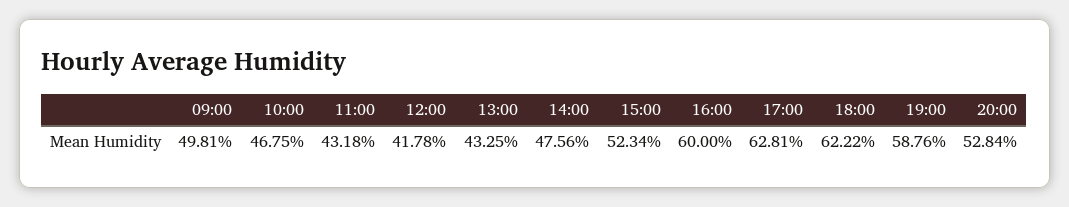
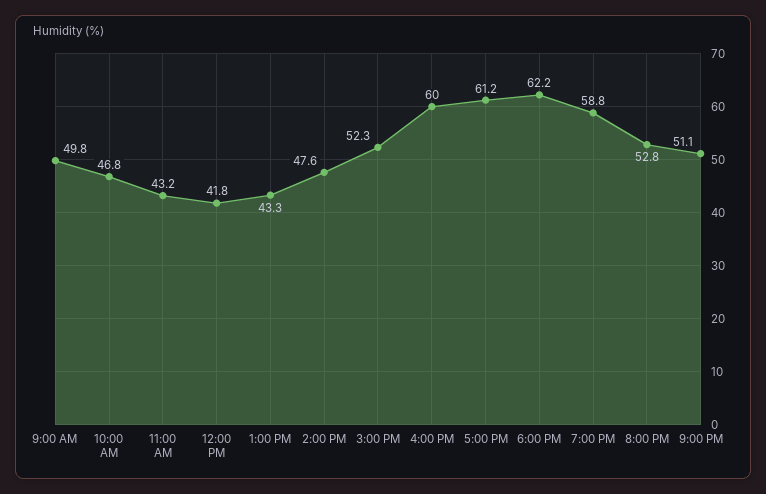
17:00: 62.81 -> 61.2
9:00 PM: none -> 51.1

